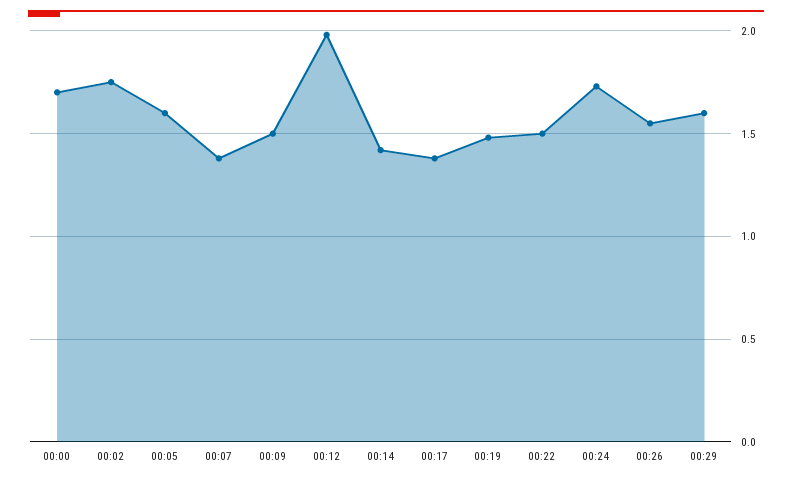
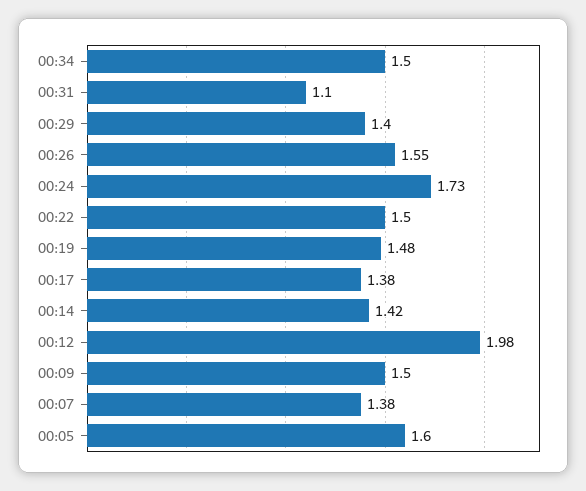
00:00: 1.7 -> none
00:02: 1.75 -> none
00:29: 1.6 -> 1.4
00:34: none -> 1.5
00:31: none -> 1.1

